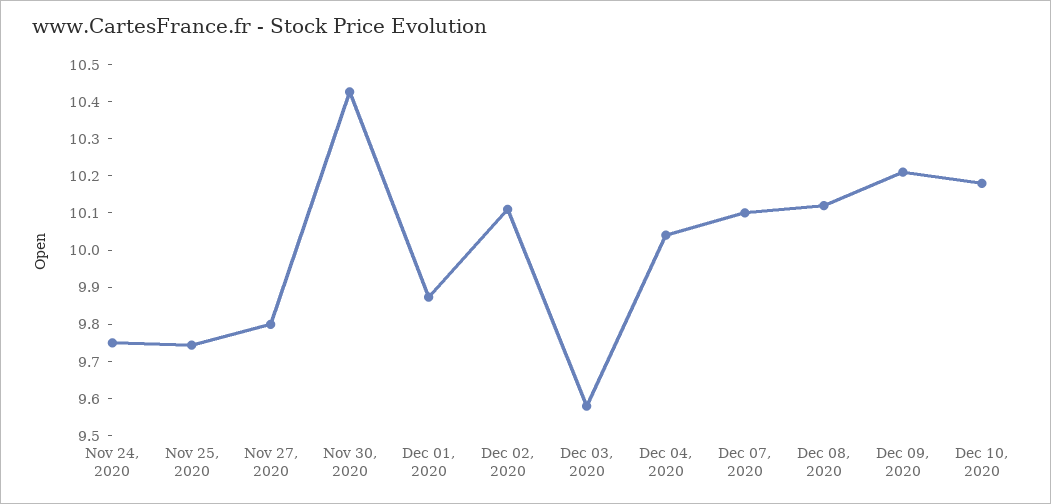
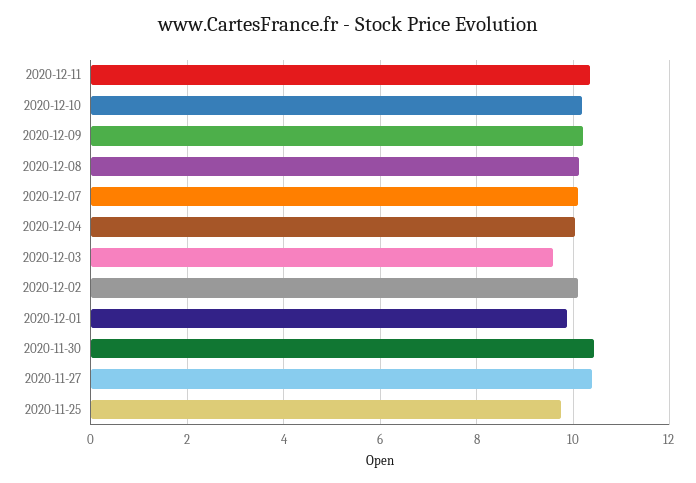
Nov 24, 2020: 9.75 -> none
Nov 27, 2020: 9.8 -> 10.4
2020-12-11: none -> 10.4

